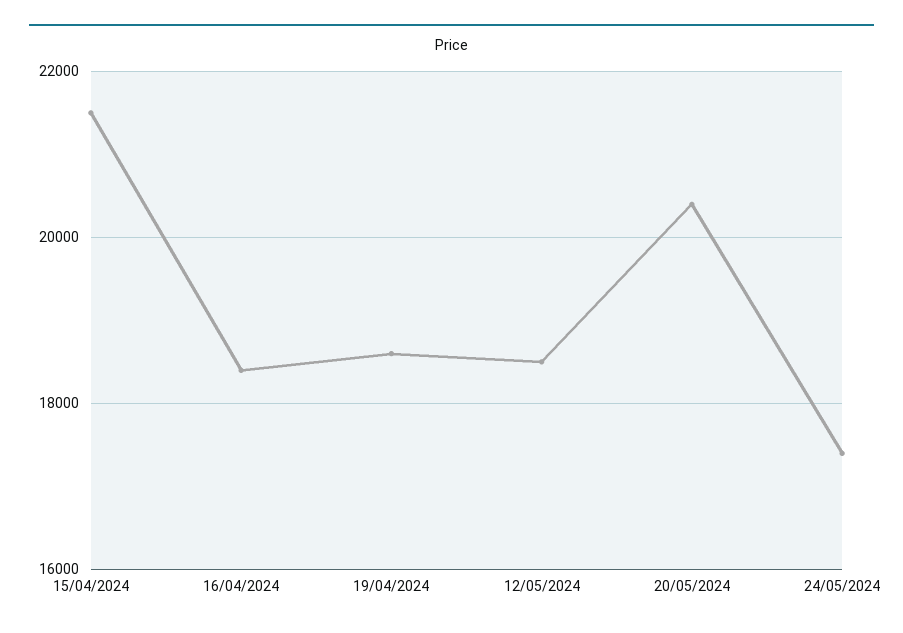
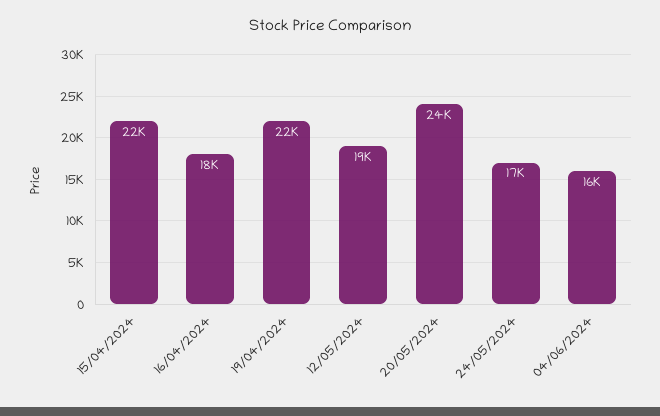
19/04/2024: 18600 -> 22000
20/05/2024: 20400 -> 24000
04/06/2024: none -> 16000

